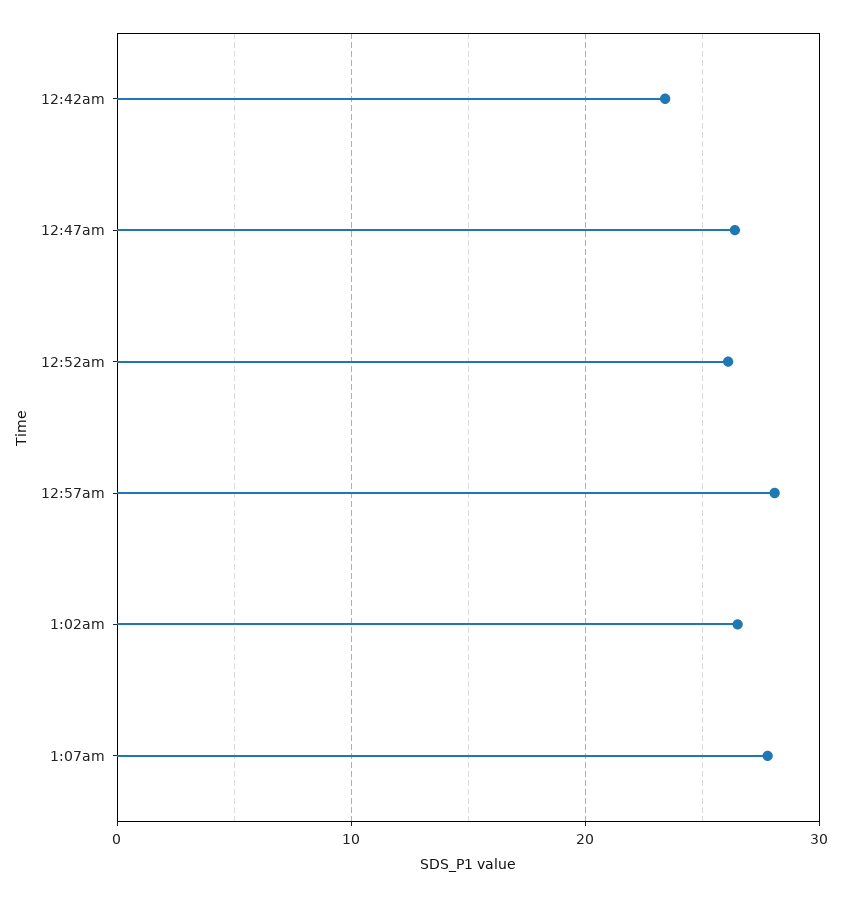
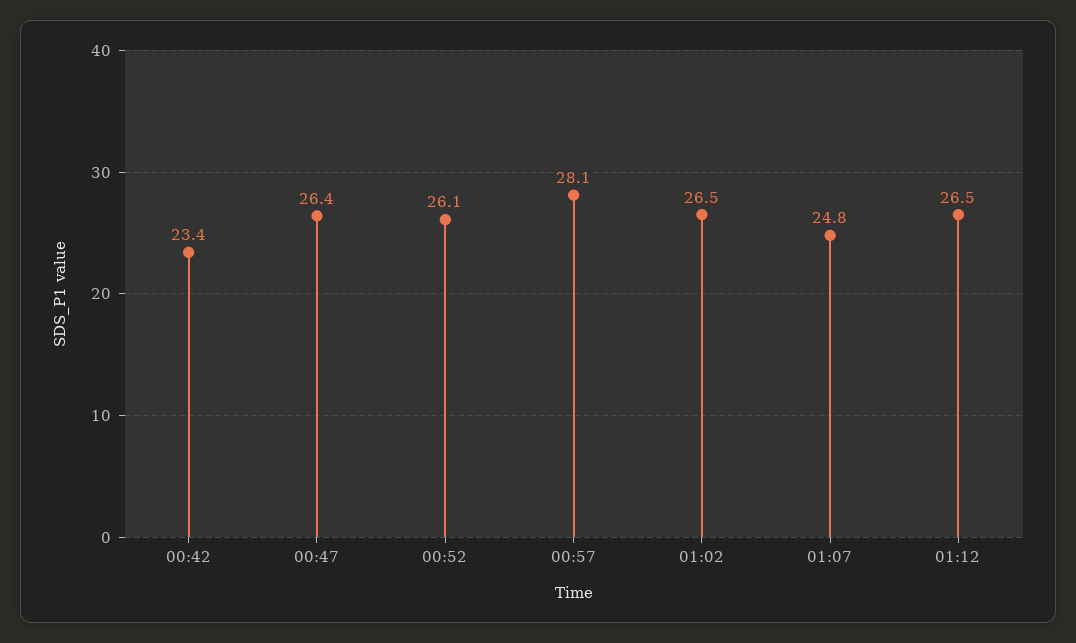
1:07am: 28 -> 24.8
01:12: none -> 26.5

